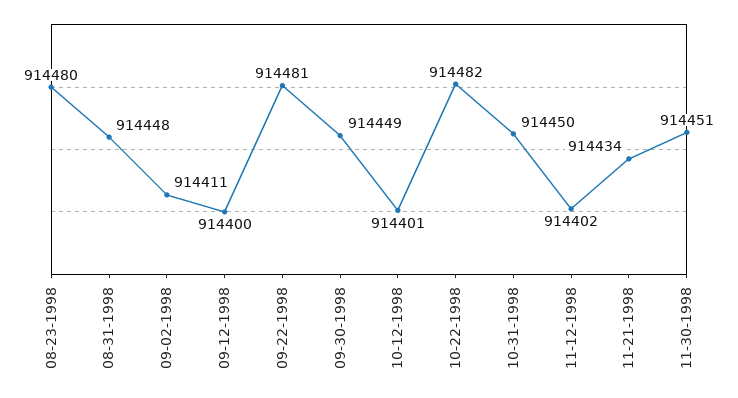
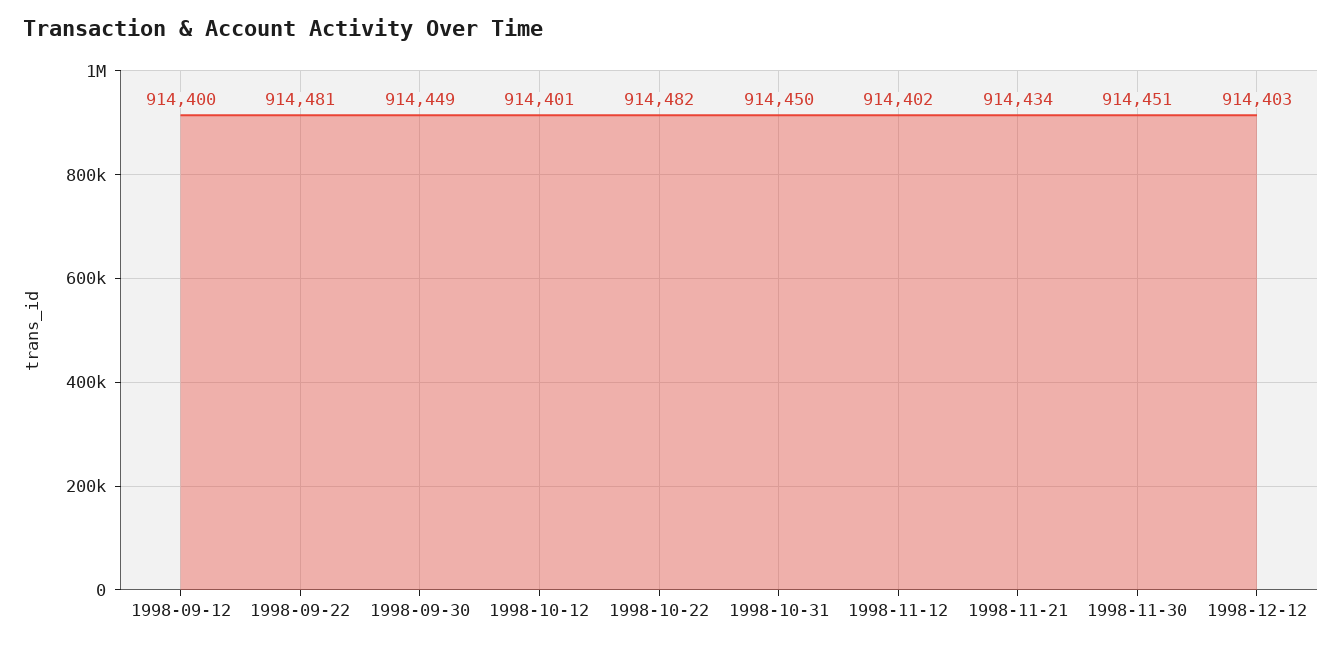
08-23-1998: 914480 -> none
08-31-1998: 914448 -> none
09-02-1998: 914411 -> none
1998-12-12: none -> 914403

